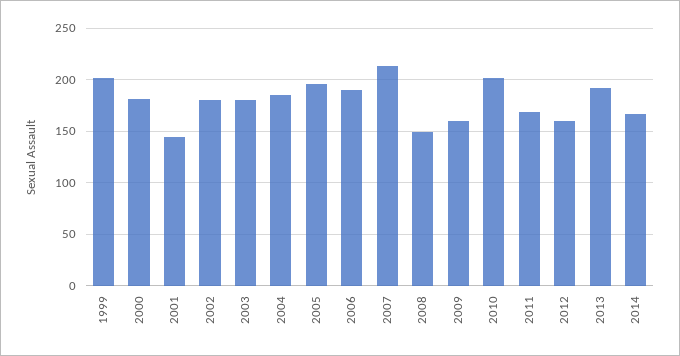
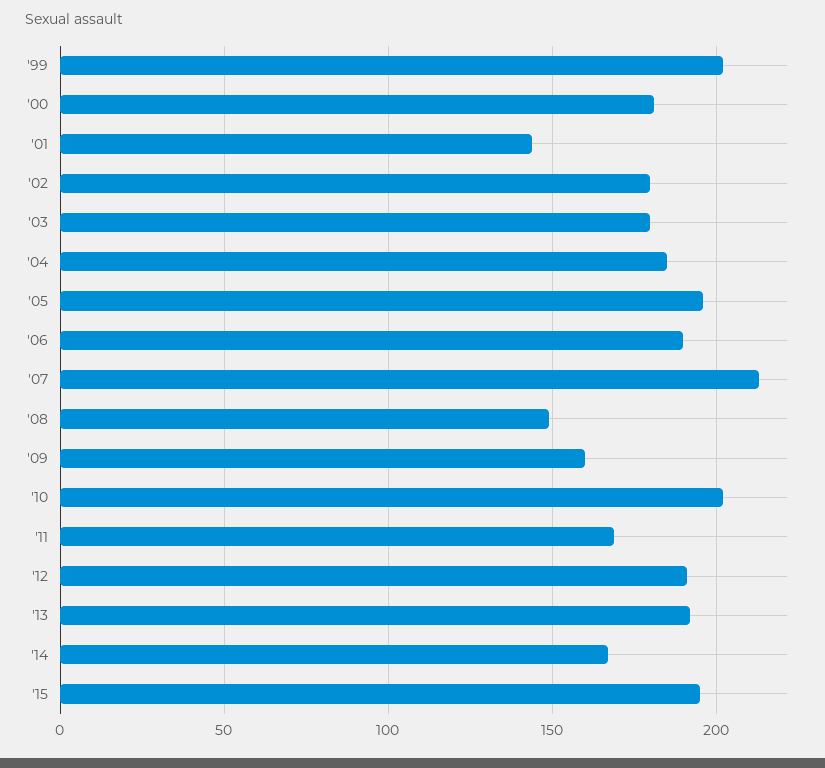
2012: 160 -> 190
'15: none -> 195

